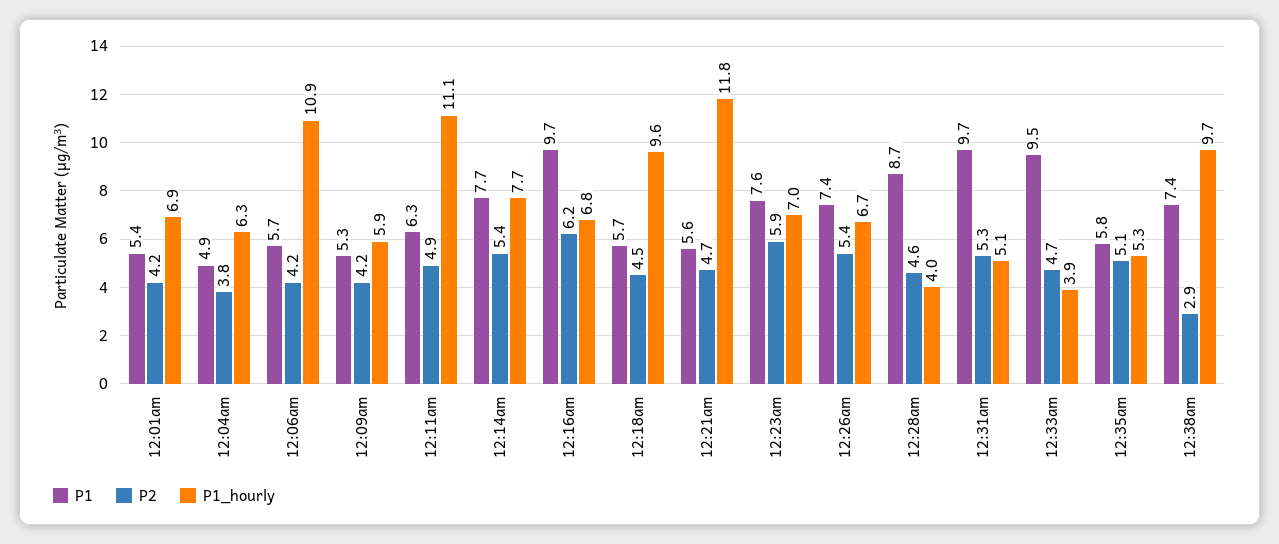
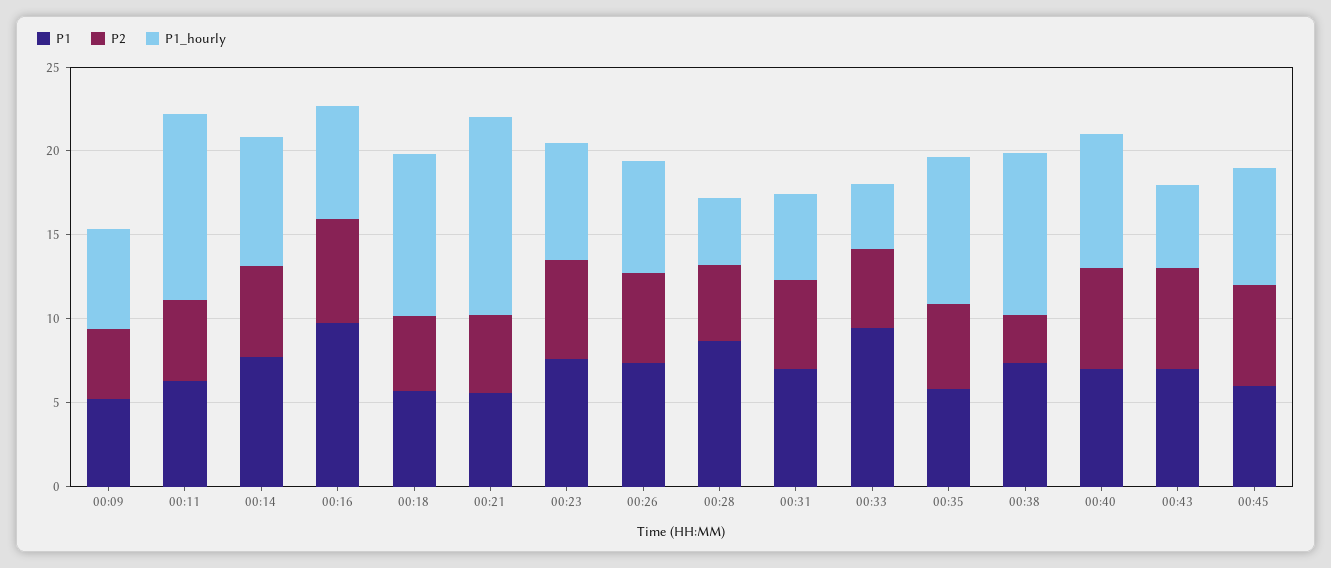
P1, 12:01am: 5.4 -> none
P2, 12:01am: 4.2 -> none
P1_hourly, 12:01am: 6.9 -> none
P1, 12:04am: 4.9 -> none
P2, 12:04am: 3.8 -> none
P1_hourly, 12:04am: 6.3 -> none
P1, 12:06am: 5.7 -> none
P2, 12:06am: 4.2 -> none
P1_hourly, 12:06am: 10.9 -> none
P1, 12:31am: 9.7 -> 7
P1_hourly, 12:35am: 5.3 -> 9
P1, 00:40: none -> 7
P2, 00:40: none -> 6
P1_hourly, 00:40: none -> 8
P1, 00:43: none -> 7
P2, 00:43: none -> 6
P1_hourly, 00:43: none -> 5
P1, 00:45: none -> 6
P2, 00:45: none -> 6
P1_hourly, 00:45: none -> 7

